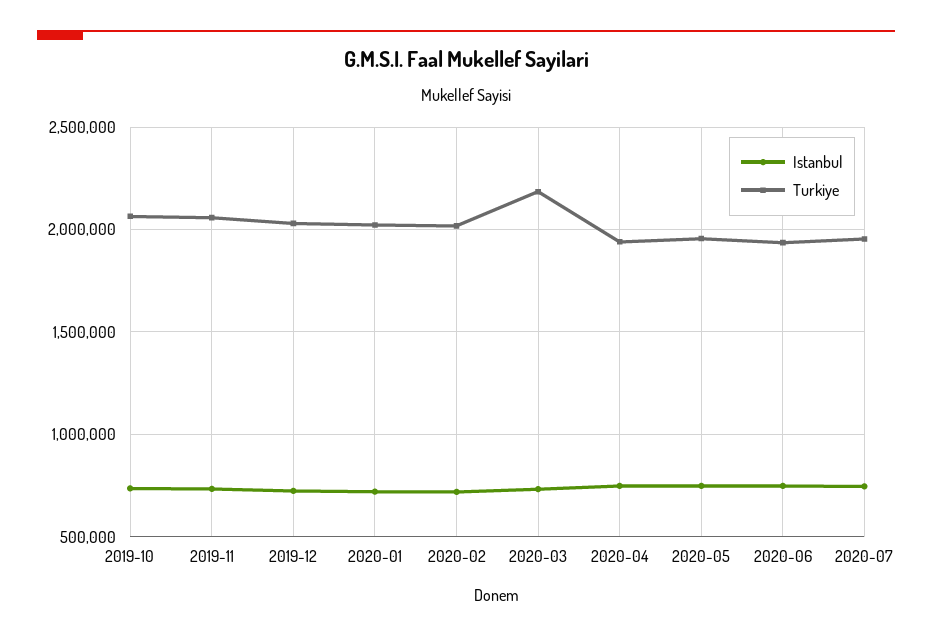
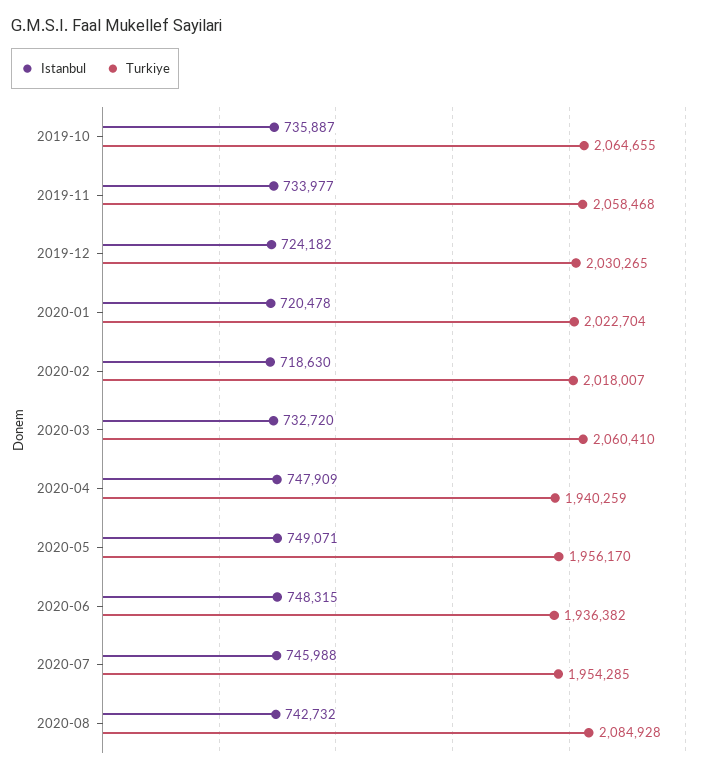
Turkiye, 2020-03: 2200000 -> 2060410
Istanbul, 2020-08: none -> 742732
Turkiye, 2020-08: none -> 2084928

